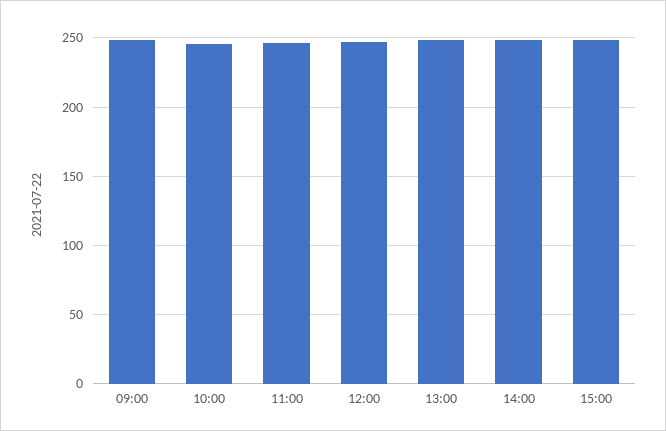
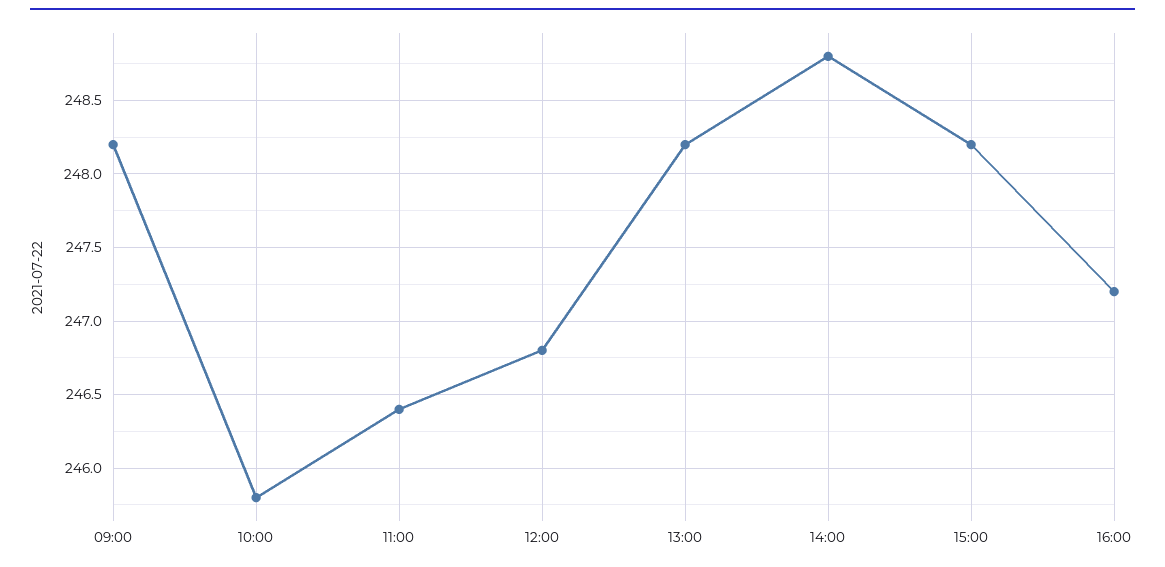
16:00: none -> 247.2

